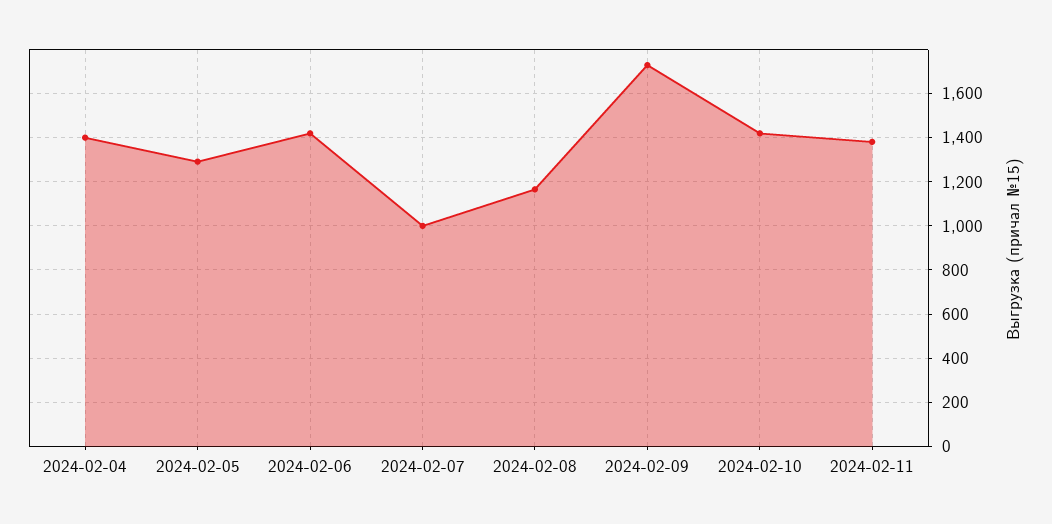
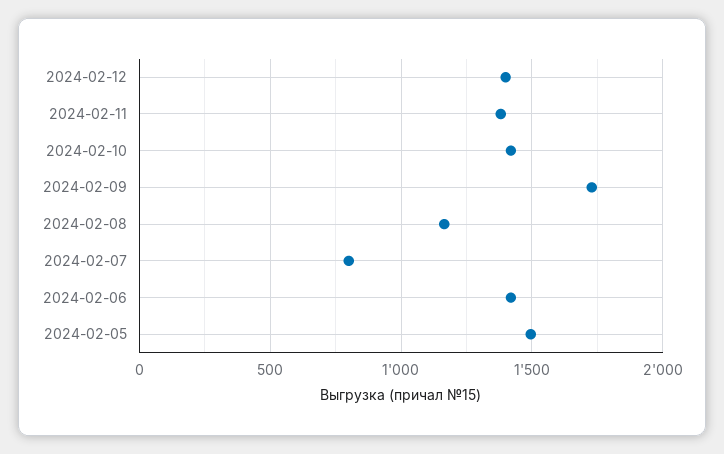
2024-02-04: 1400 -> none
2024-02-05: 1300 -> 1500
2024-02-07: 1000 -> 800
2024-02-12: none -> 1400

